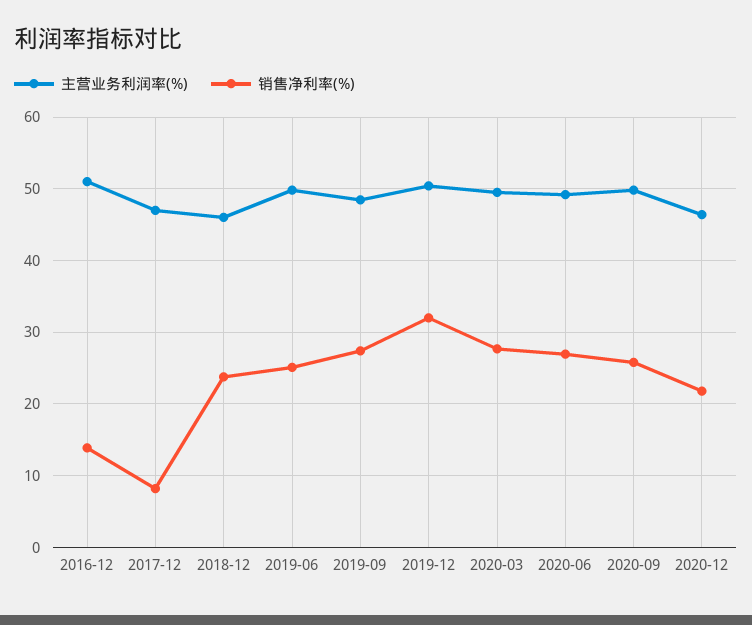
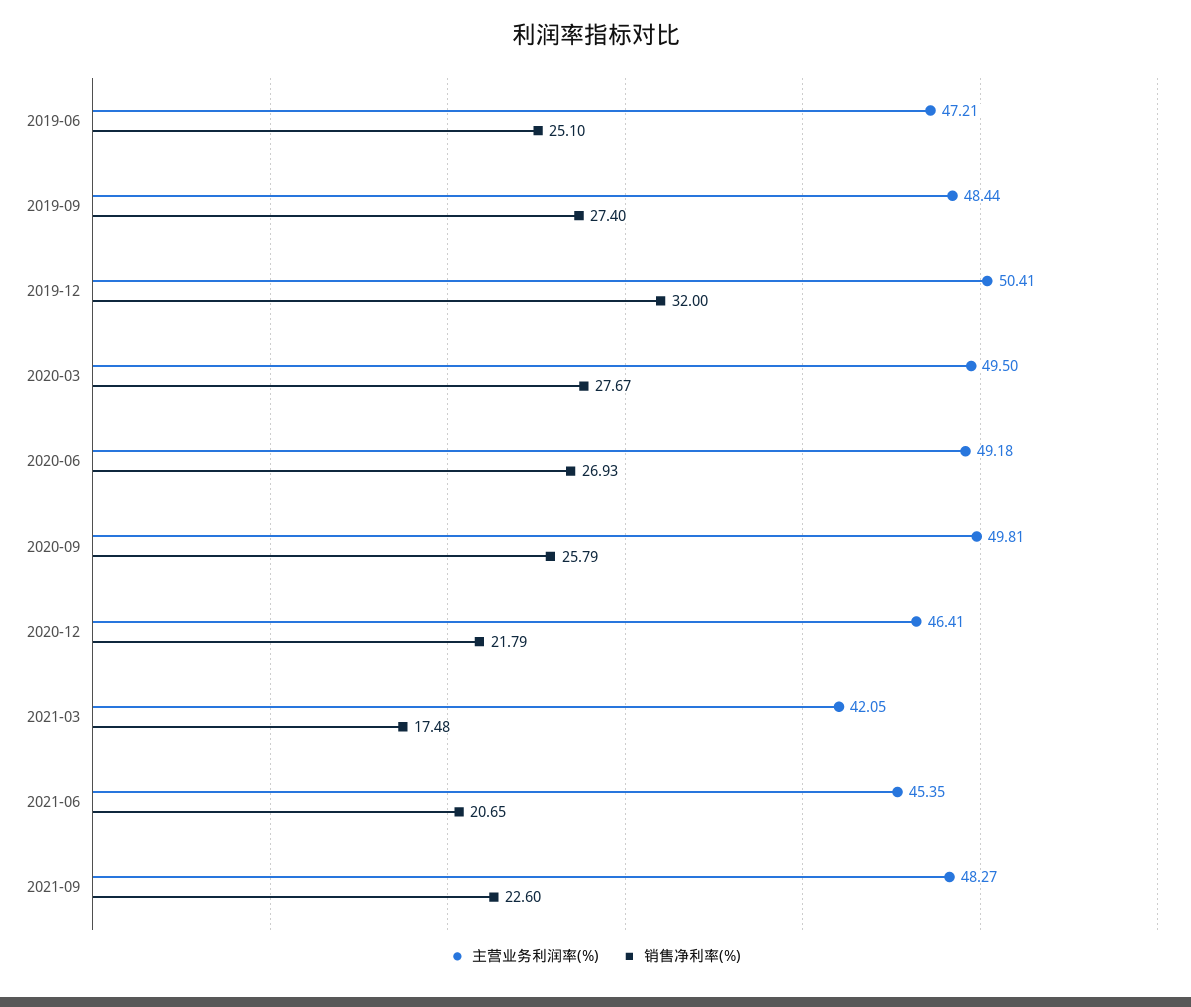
主营业务利润率(%), 2016-12: 51 -> none
销售净利率(%), 2016-12: 14 -> none
主营业务利润率(%), 2017-12: 47 -> none
销售净利率(%), 2017-12: 8 -> none
主营业务利润率(%), 2018-12: 46 -> none
销售净利率(%), 2018-12: 24 -> none
主营业务利润率(%), 2019-06: 50 -> 47.21
主营业务利润率(%), 2021-03: none -> 42.05
销售净利率(%), 2021-03: none -> 17.48
主营业务利润率(%), 2021-06: none -> 45.35
销售净利率(%), 2021-06: none -> 20.65
主营业务利润率(%), 2021-09: none -> 48.27
销售净利率(%), 2021-09: none -> 22.6

